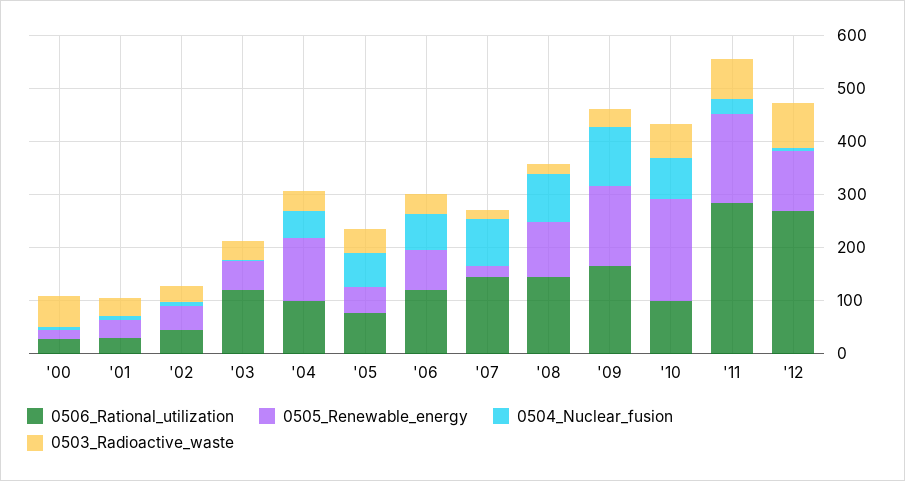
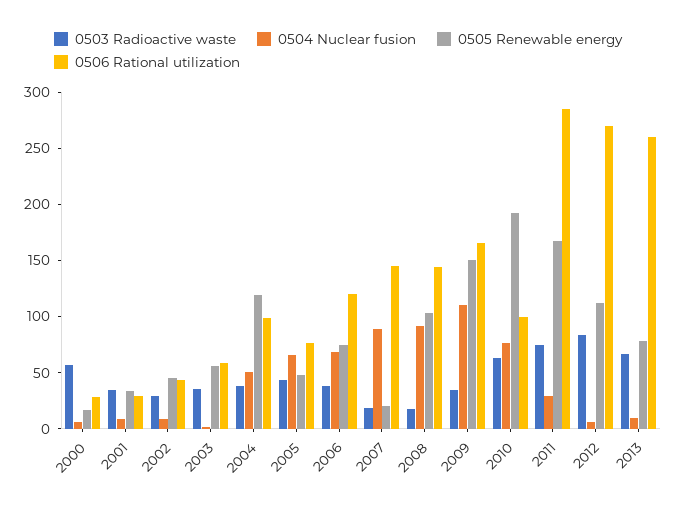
0506_Rational_utilization, '03: 120 -> 60
0503_Radioactive_waste, 2013: none -> 70
0504_Nuclear_fusion, 2013: none -> 10
0505_Renewable_energy, 2013: none -> 80
0506_Rational_utilization, 2013: none -> 260

